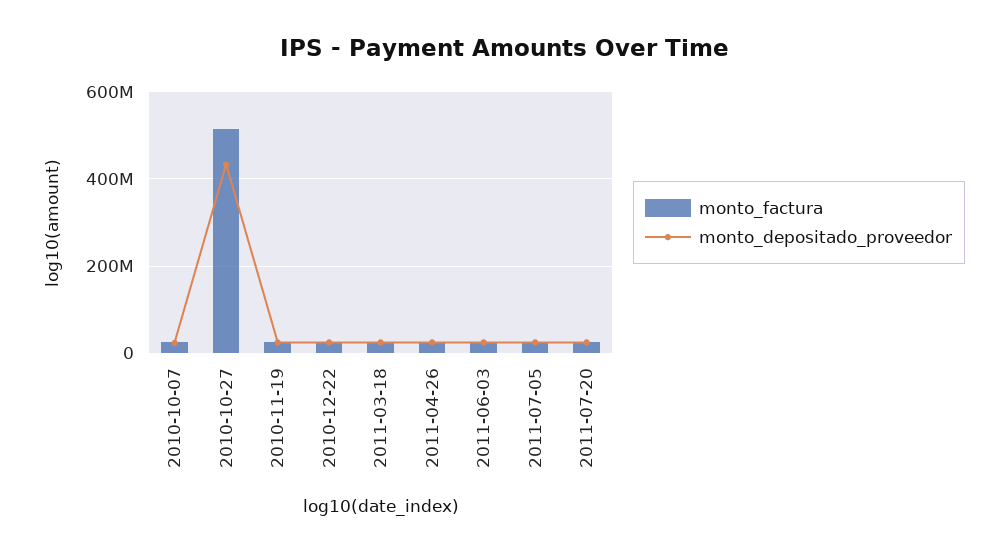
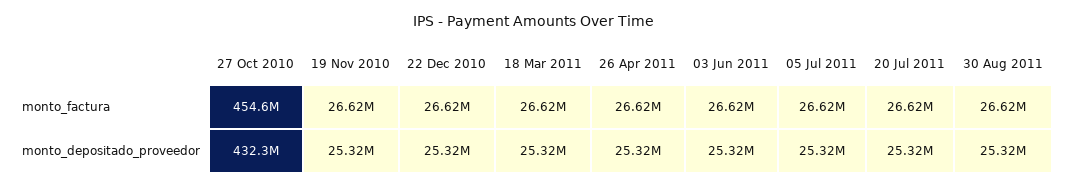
monto_factura, 2010-10-07: 20000000 -> none
monto_depositado_proveedor, 2010-10-07: 20000000 -> none
monto_factura, 2010-10-27: 520000000 -> 454600000
monto_factura, 30 Aug 2011: none -> 26620000
monto_depositado_proveedor, 30 Aug 2011: none -> 25320000

